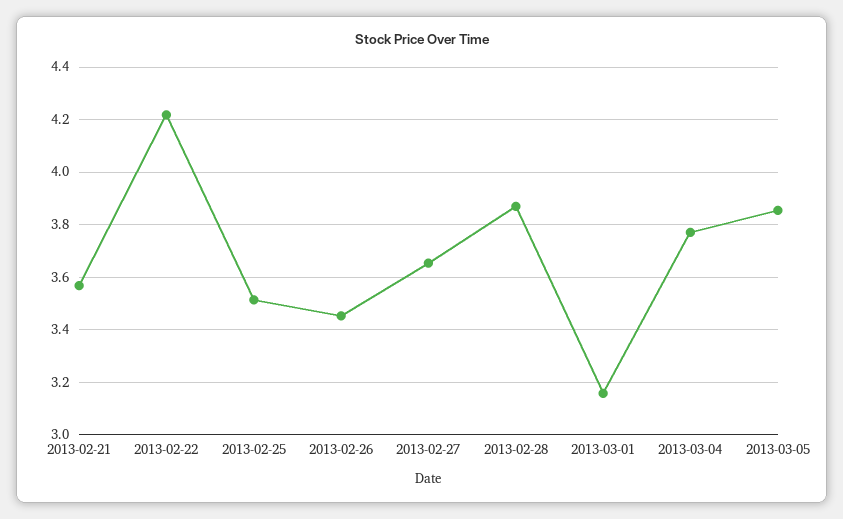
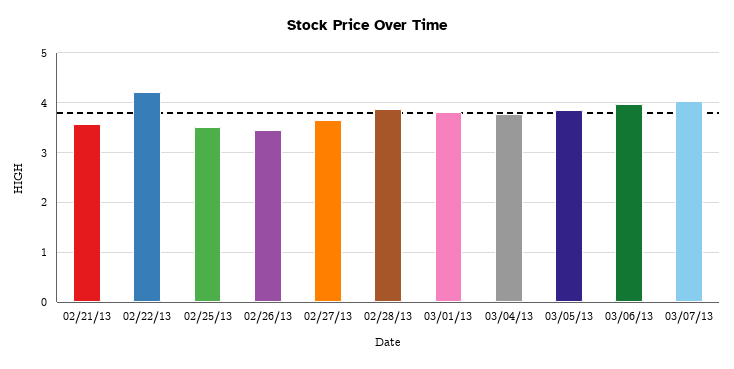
2013-03-01: 3.15 -> 3.8
03/06/13: none -> 4
03/07/13: none -> 4

